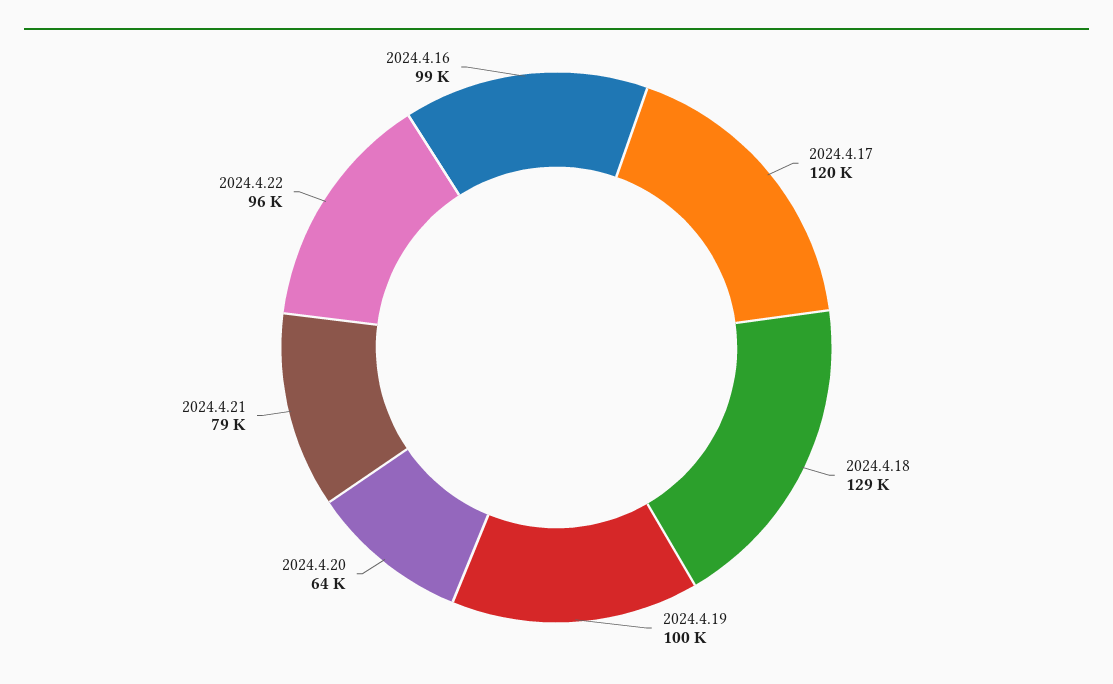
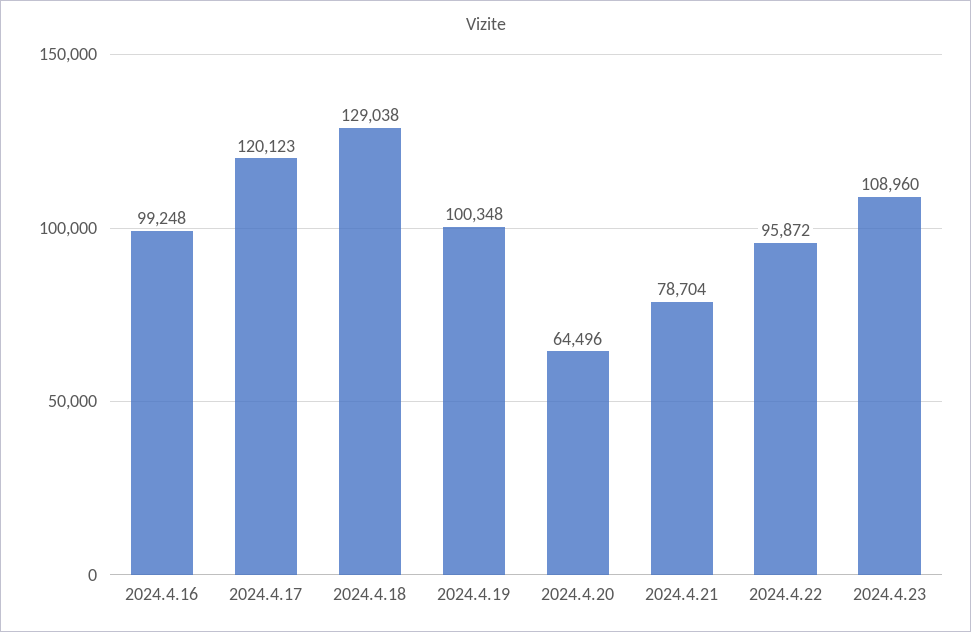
2024.4.23: none -> 108960

